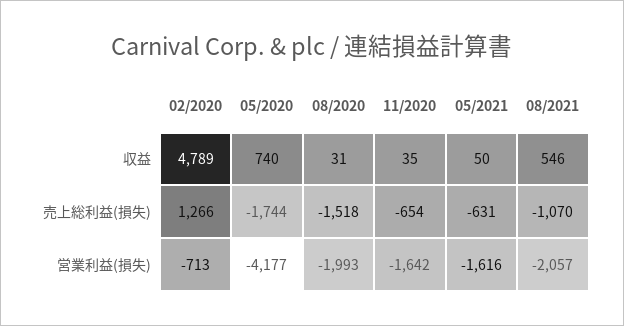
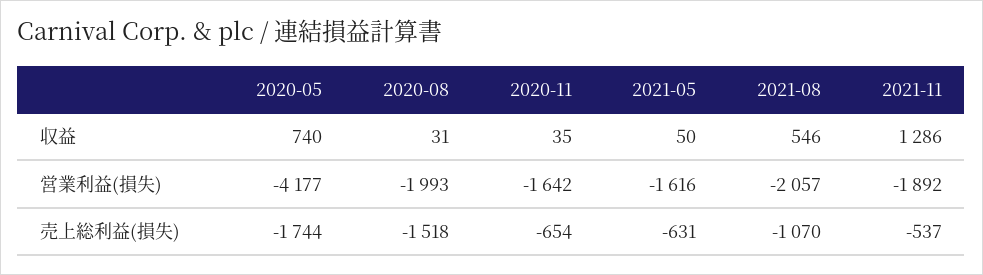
02/2020, 収益: 4789 -> none
02/2020, 売上総利益(損失): 1266 -> none
02/2020, 営業利益(損失): -713 -> none
2021-11, 収益: none -> 1286
2021-11, 営業利益(損失): none -> -1892
2021-11, 売上総利益(損失): none -> -537

